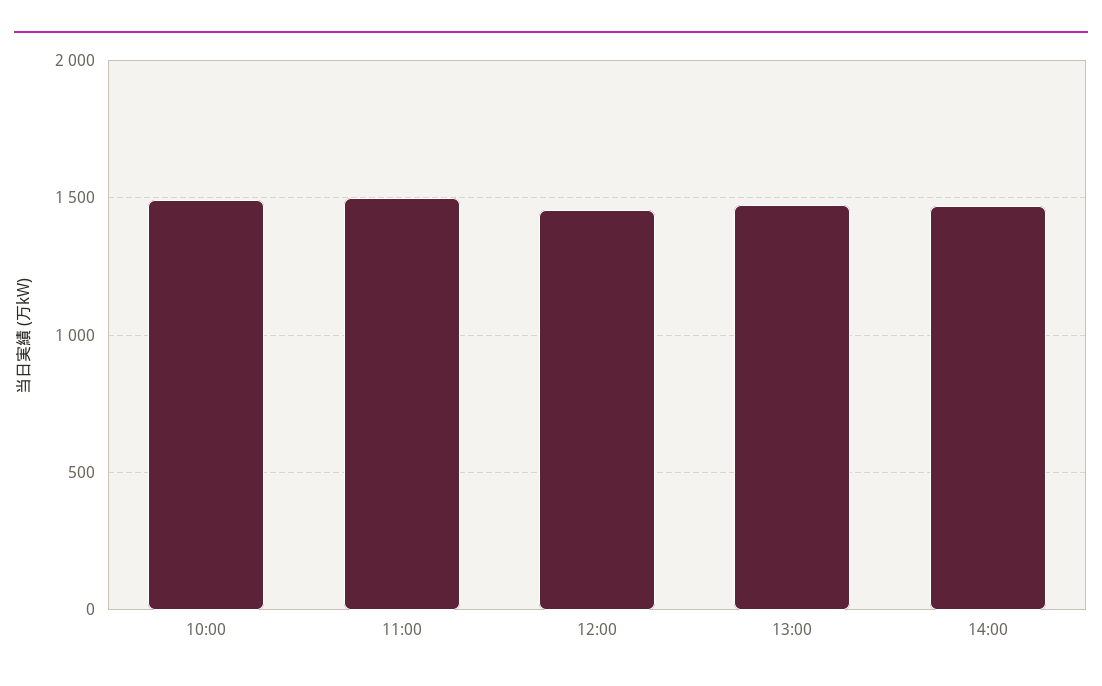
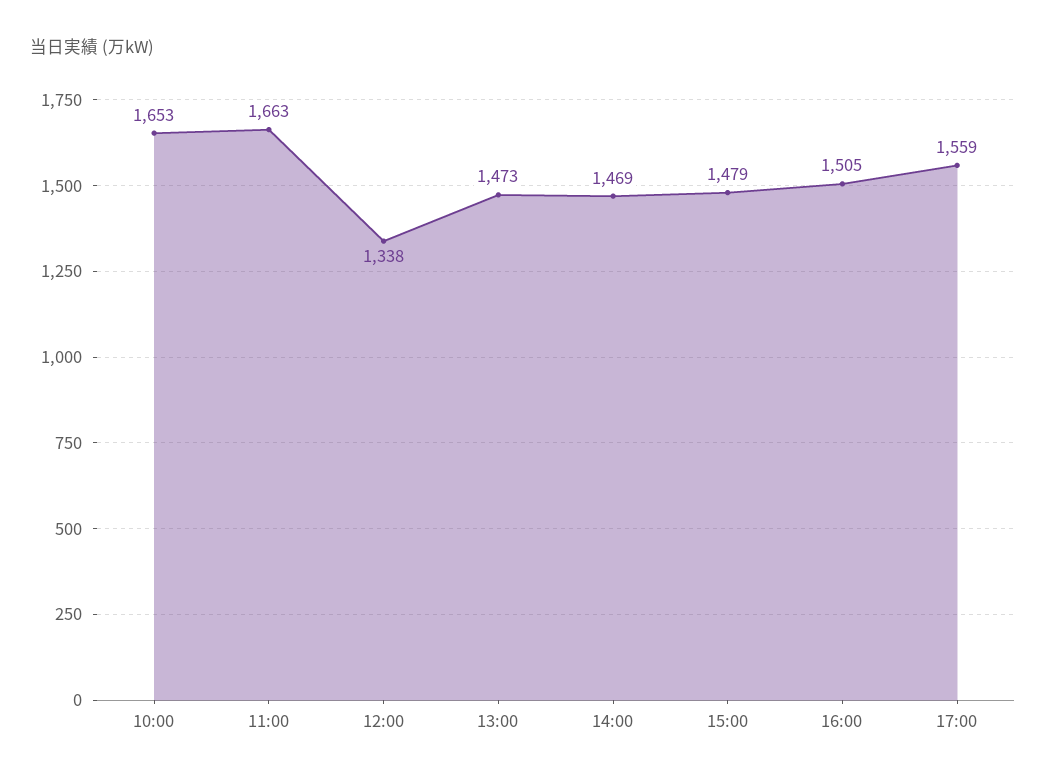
10:00: 1500 -> 1653
11:00: 1500 -> 1663
12:00: 1450 -> 1338
15:00: none -> 1479
16:00: none -> 1505
17:00: none -> 1559

